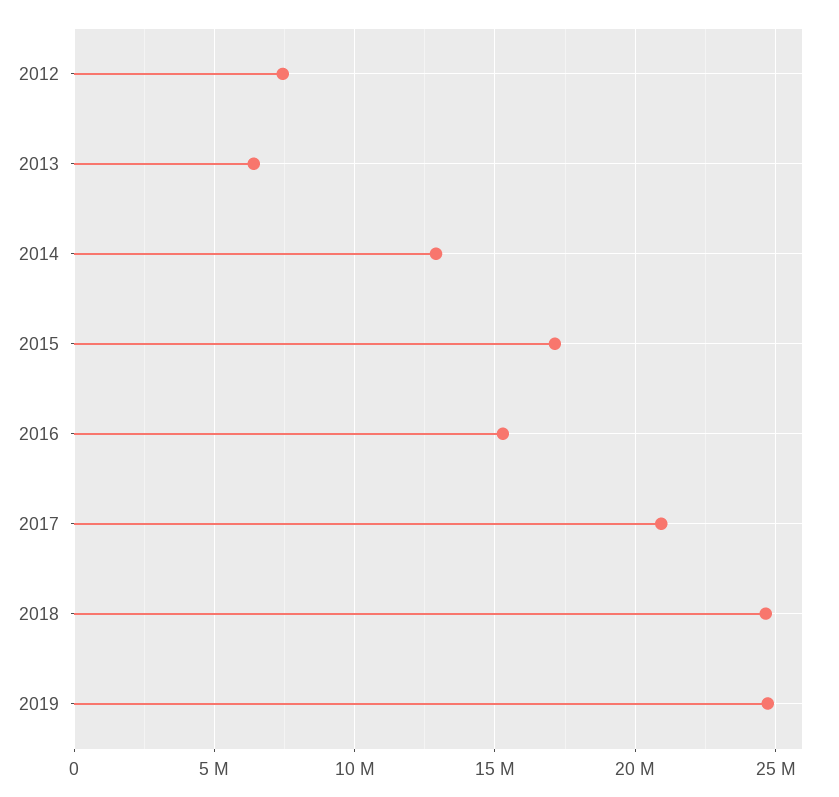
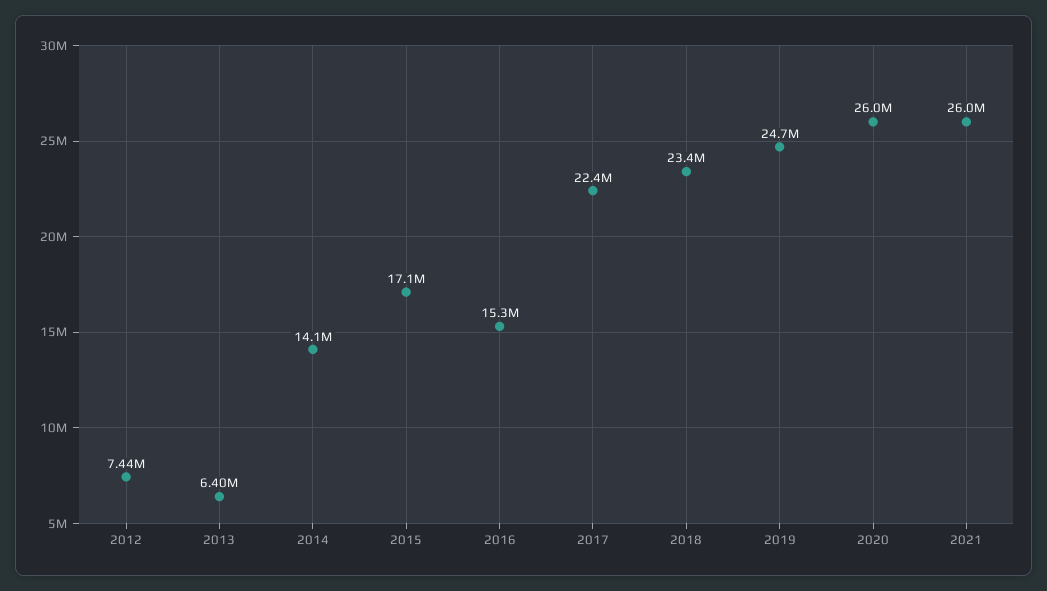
2014: 13000000 -> 14100000
2017: 21000000 -> 22400000
2018: 24500000 -> 23400000
2020: none -> 26000000
2021: none -> 26000000

